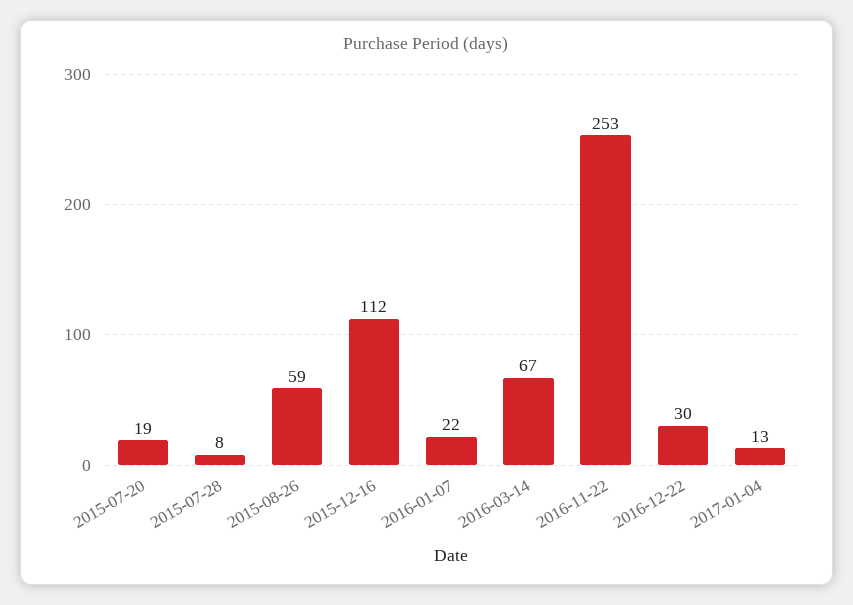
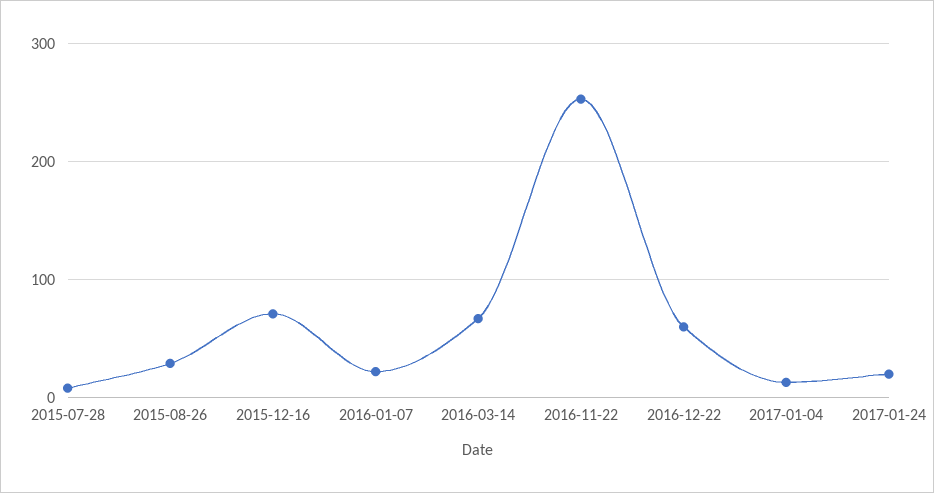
2015-07-20: 19 -> none
2015-08-26: 59 -> 30
2015-12-16: 112 -> 70
2016-12-22: 30 -> 60
2017-01-24: none -> 20

